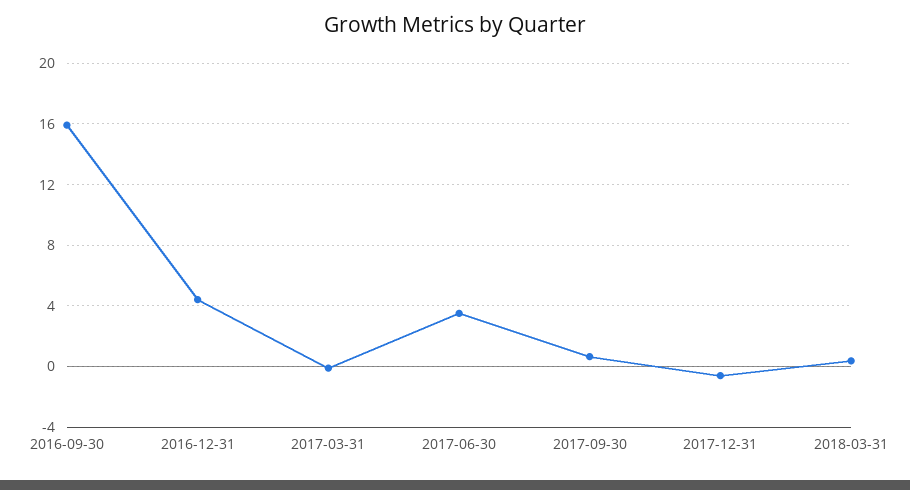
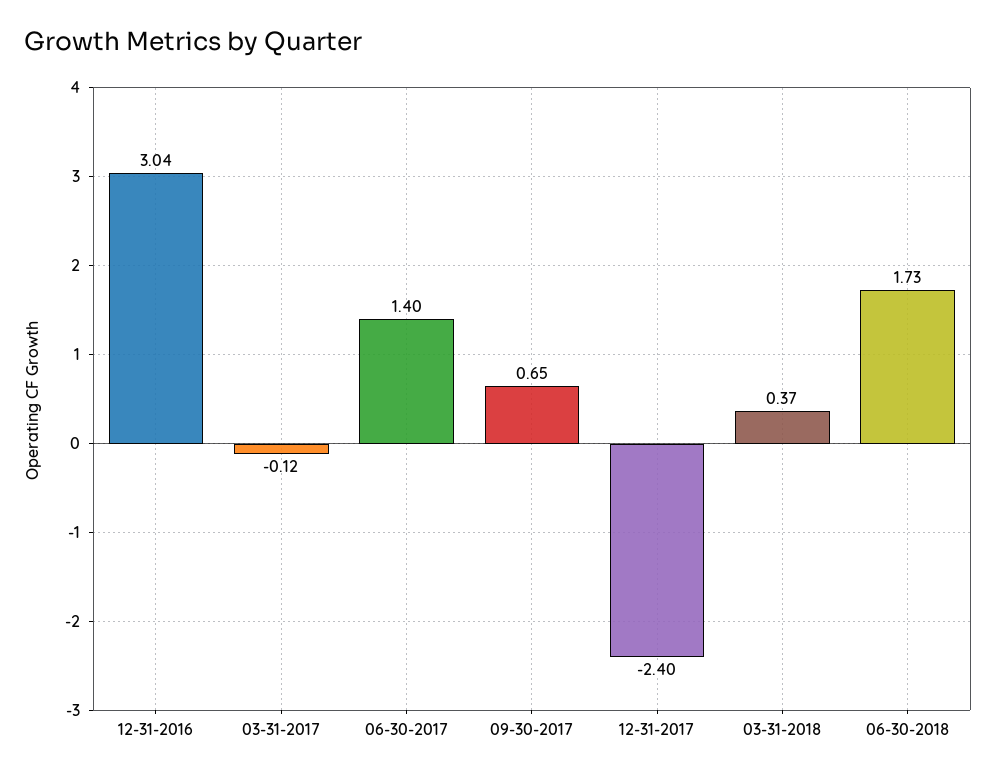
2016-09-30: 16 -> none
2016-12-31: 4.5 -> 3.04
2017-06-30: 3.5 -> 1.4
2017-12-31: -0.5 -> -2.4
06-30-2018: none -> 1.73

